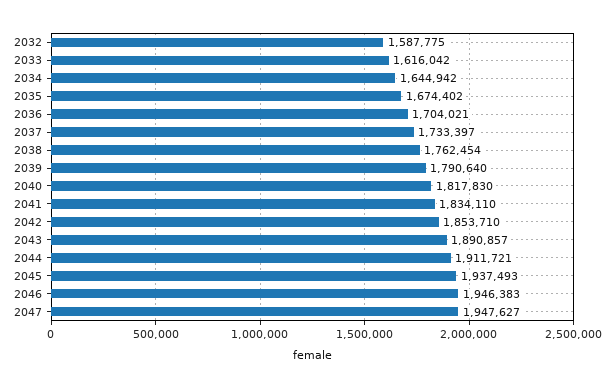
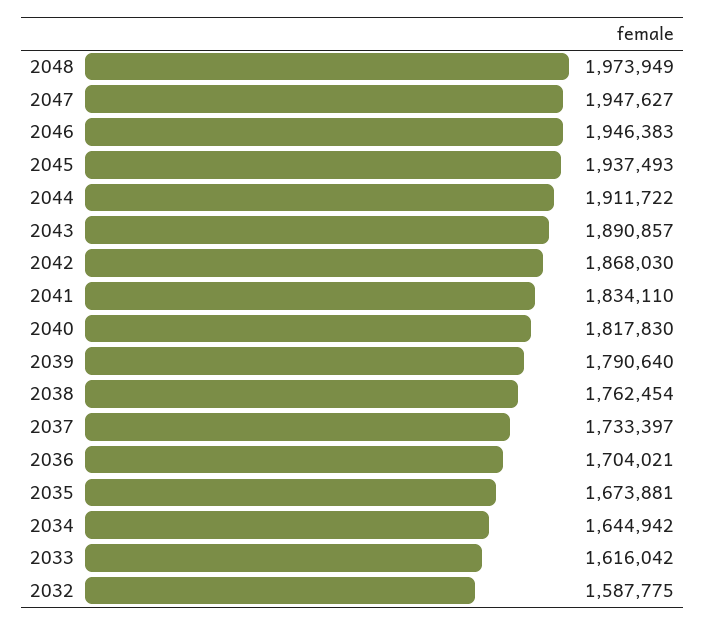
2035: 1674402 -> 1673881
2042: 1853710 -> 1868030
2044: 1911721 -> 1911722
2048: none -> 1973949

